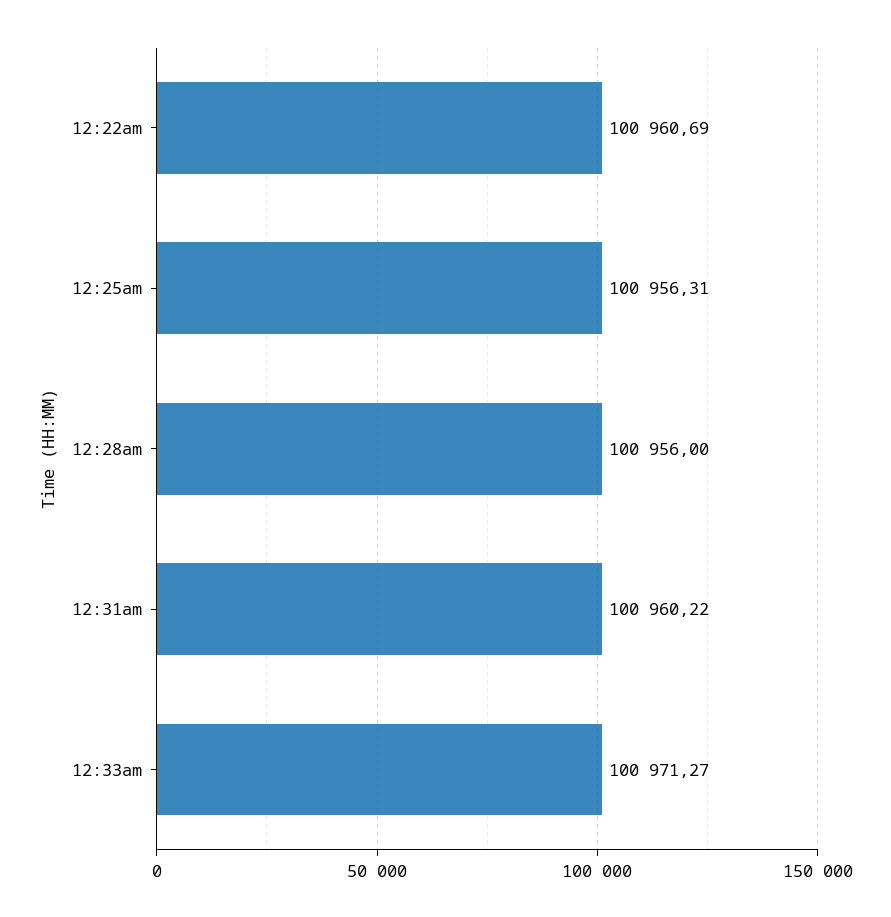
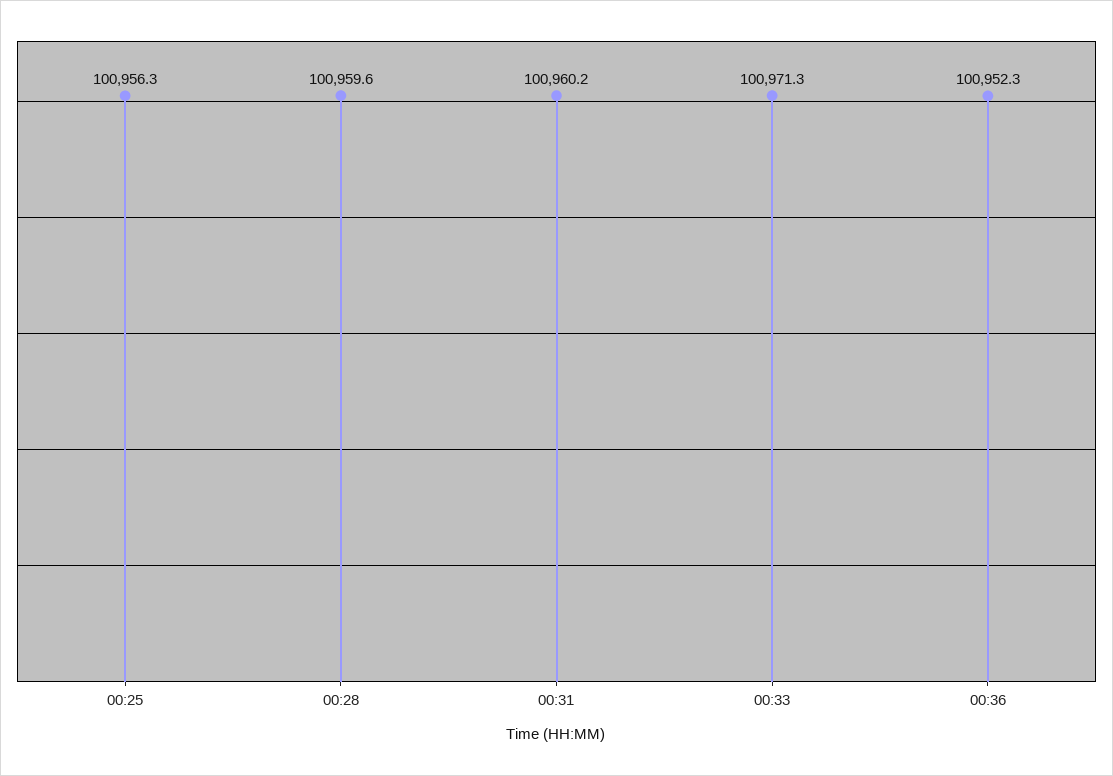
12:22am: 100960.69 -> none
12:28am: 100956 -> 100959.6
00:36: none -> 100952.3

